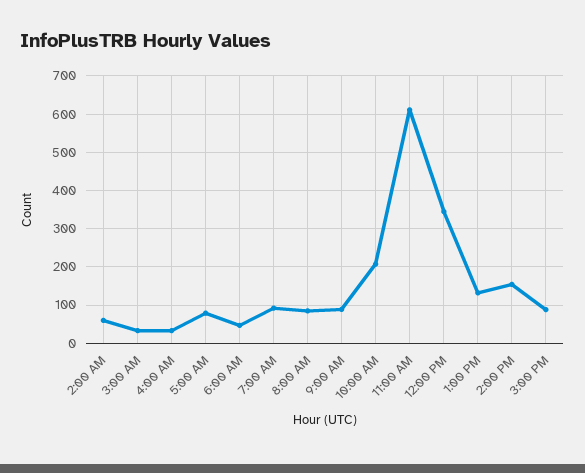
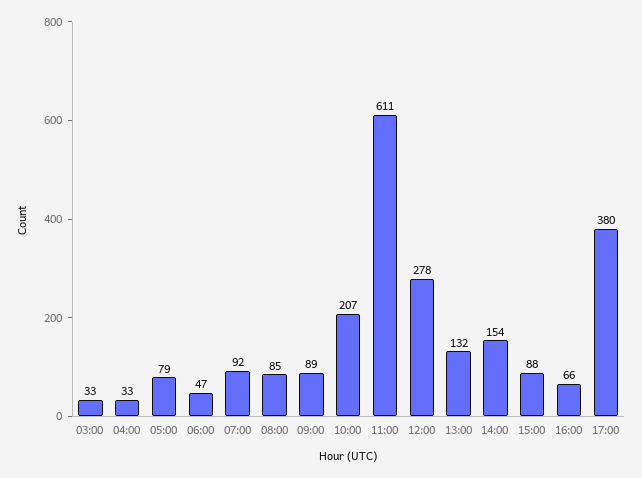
2:00 AM: 60 -> none
12:00 PM: 340 -> 278
16:00: none -> 66
17:00: none -> 380

